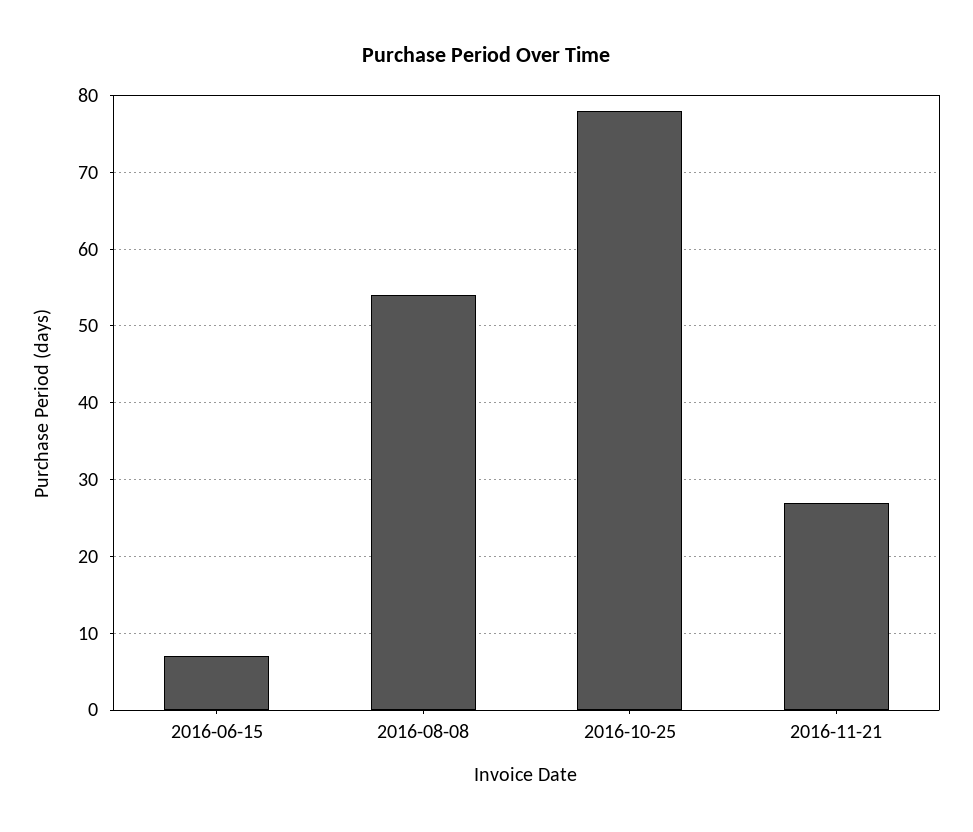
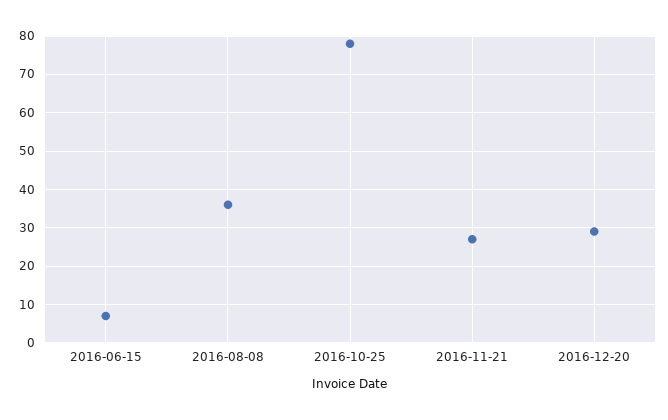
2016-08-08: 54 -> 35
2016-12-20: none -> 30

